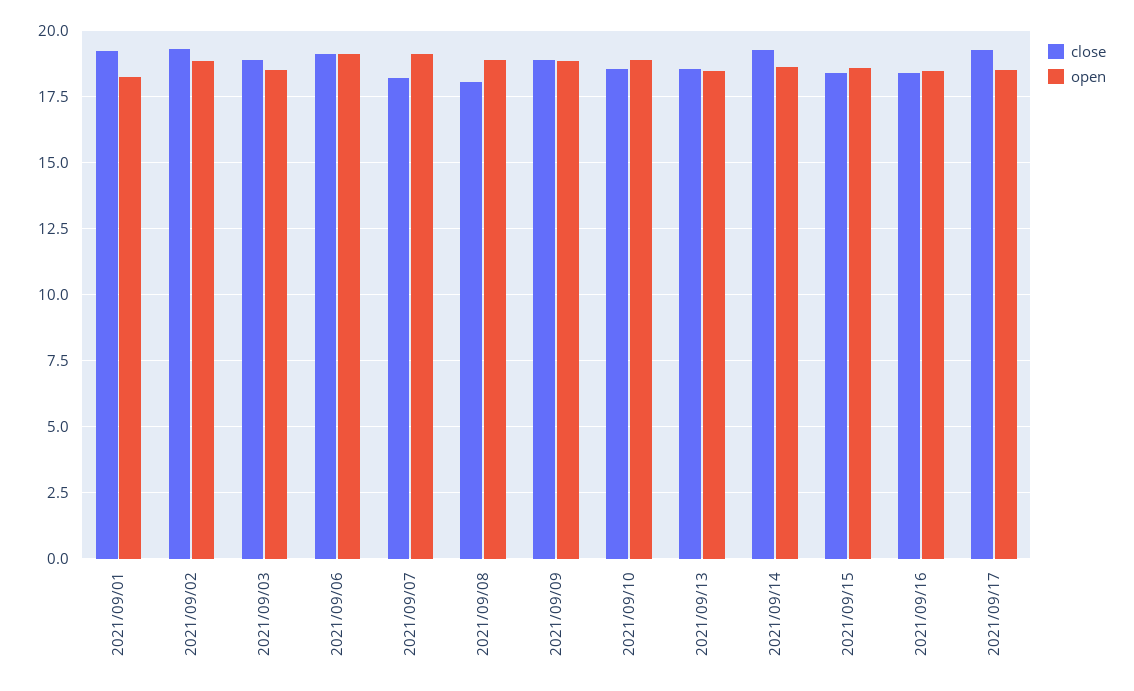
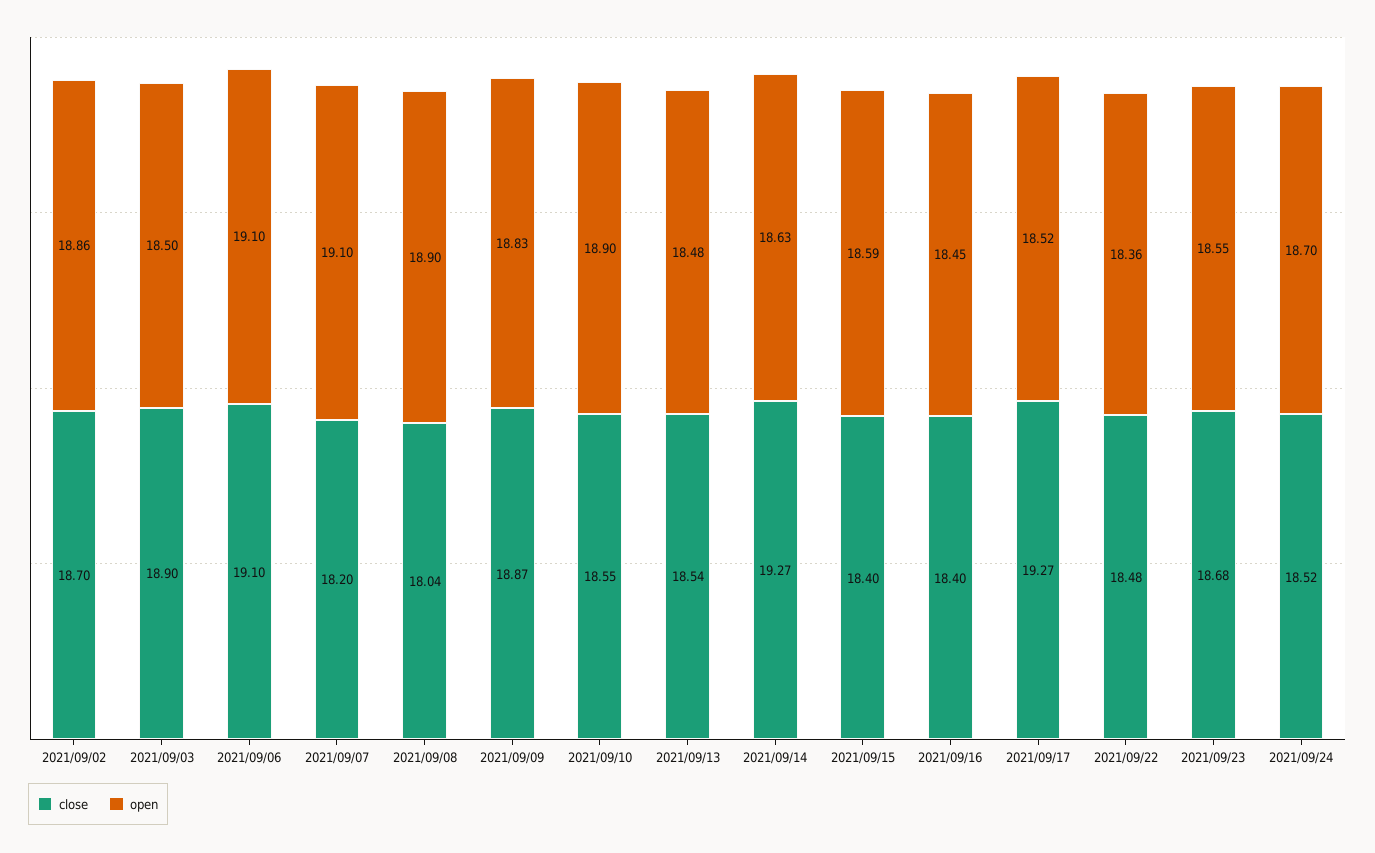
close, 2021/09/01: 19.25 -> none
open, 2021/09/01: 18.25 -> none
close, 2021/09/02: 19.25 -> 18.7
close, 2021/09/22: none -> 18.48
open, 2021/09/22: none -> 18.36
close, 2021/09/23: none -> 18.68
open, 2021/09/23: none -> 18.55
close, 2021/09/24: none -> 18.52
open, 2021/09/24: none -> 18.7

